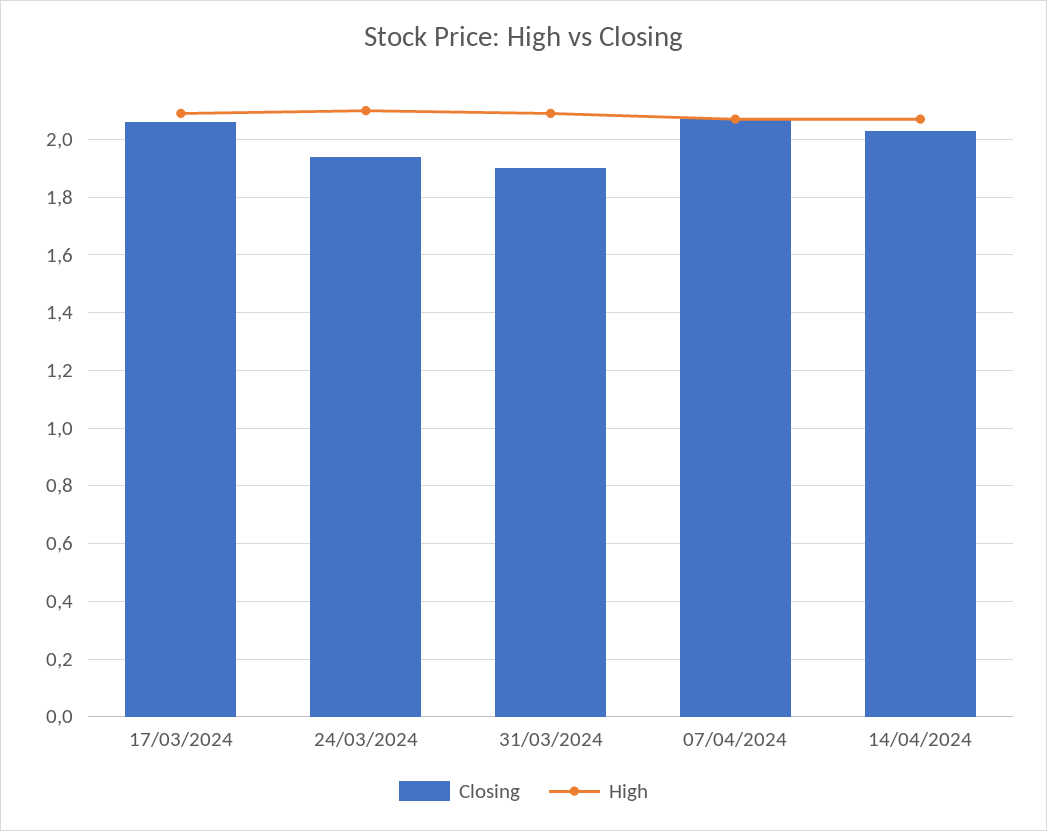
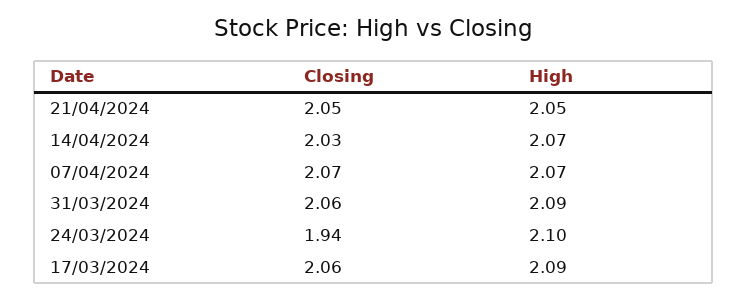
Closing, 31/03/2024: 1.9 -> 2.06
Closing, 21/04/2024: none -> 2.05
High, 21/04/2024: none -> 2.05

